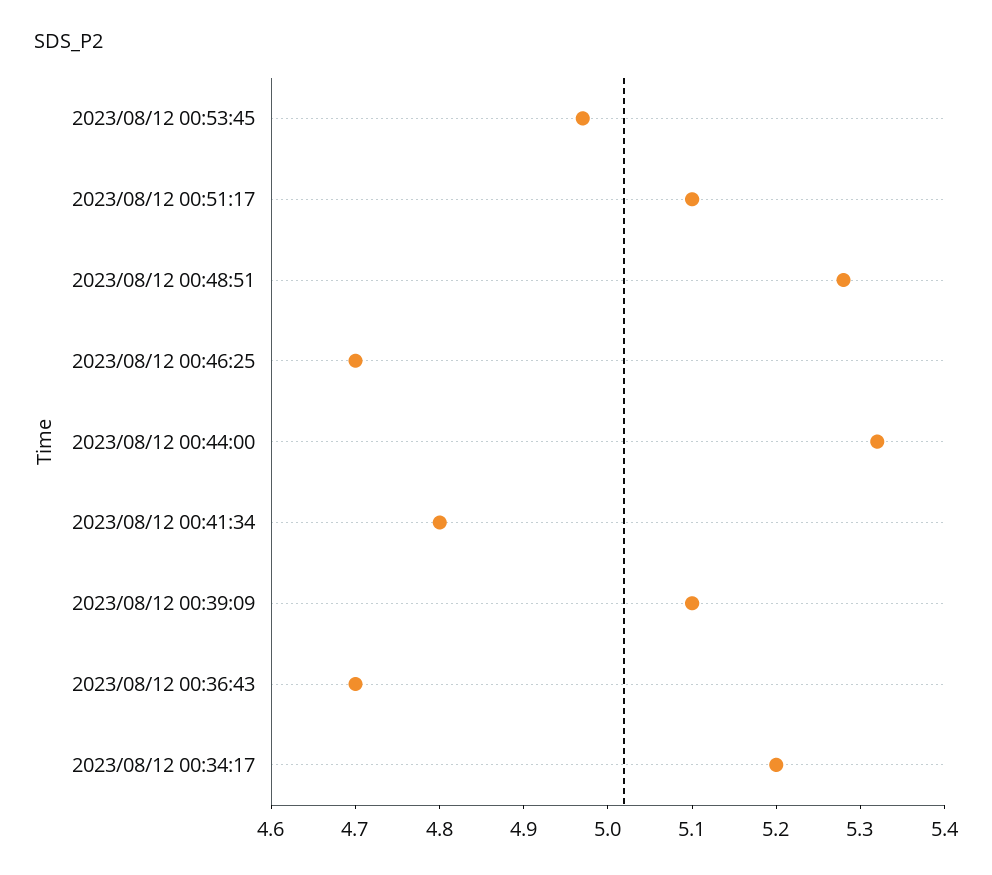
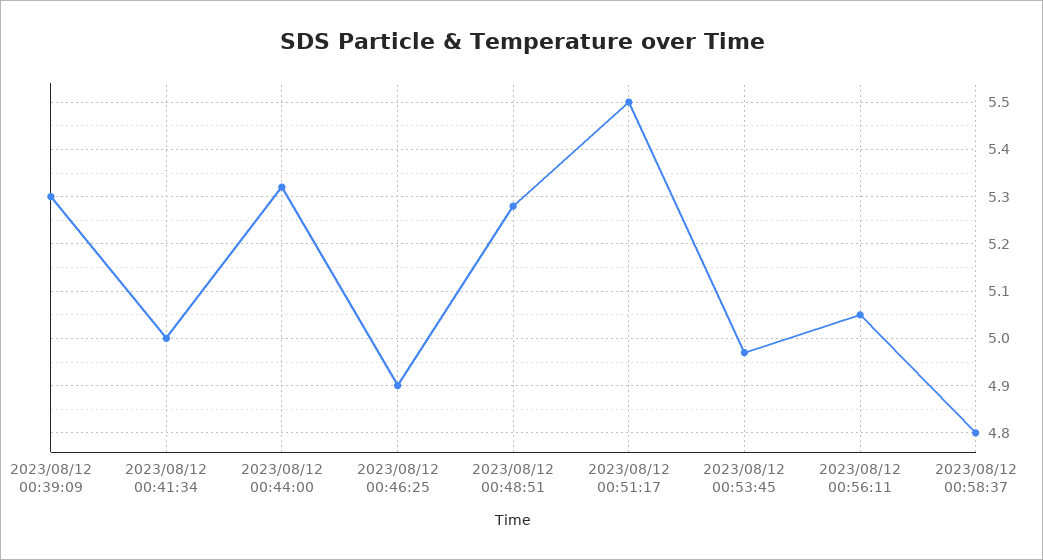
2023/08/12 00:51:17: 5.1 -> 5.5
2023/08/12 00:46:25: 4.7 -> 4.9
2023/08/12 00:41:34: 4.8 -> 5
2023/08/12 00:39:09: 5.1 -> 5.3
2023/08/12 00:36:43: 4.7 -> none
2023/08/12 00:34:17: 5.2 -> none
2023/08/12 00:56:11: none -> 5.05
2023/08/12 00:58:37: none -> 4.8

